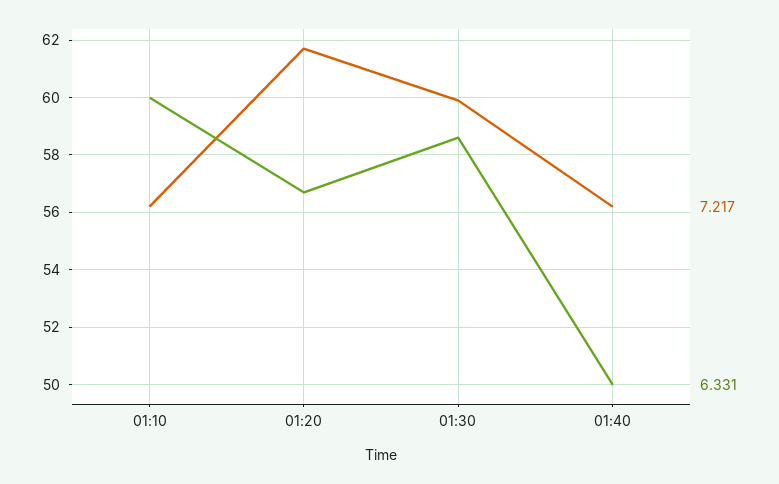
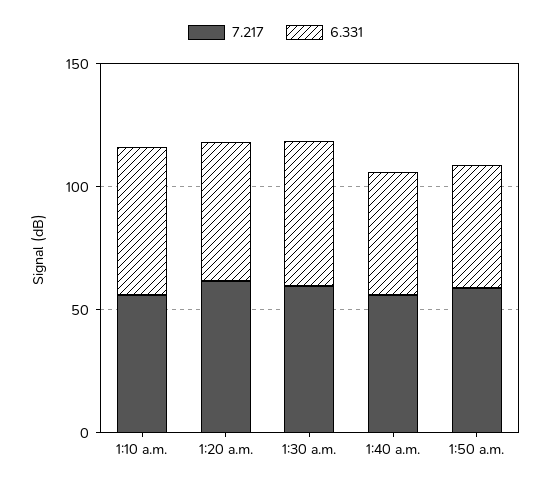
7.217, 1:50 a.m.: none -> 60
6.331, 1:50 a.m.: none -> 50

